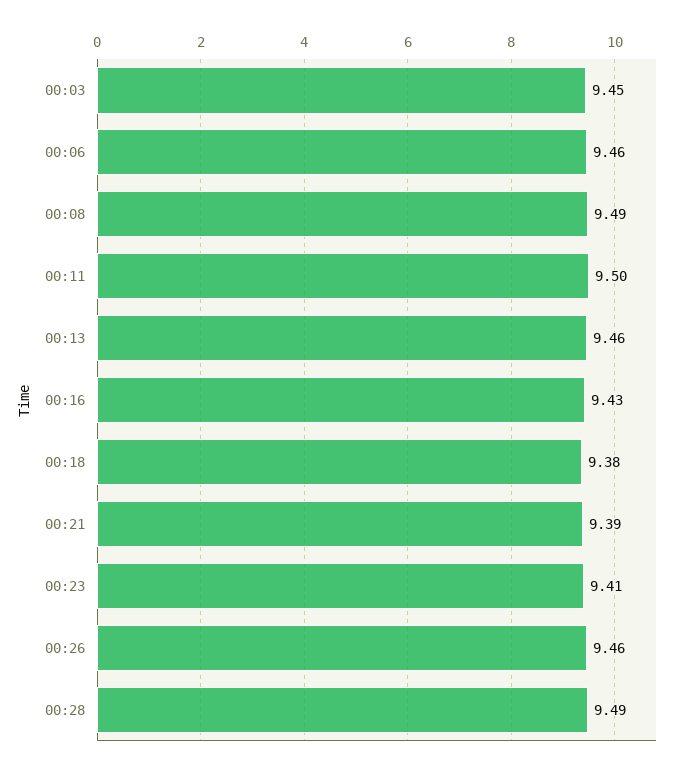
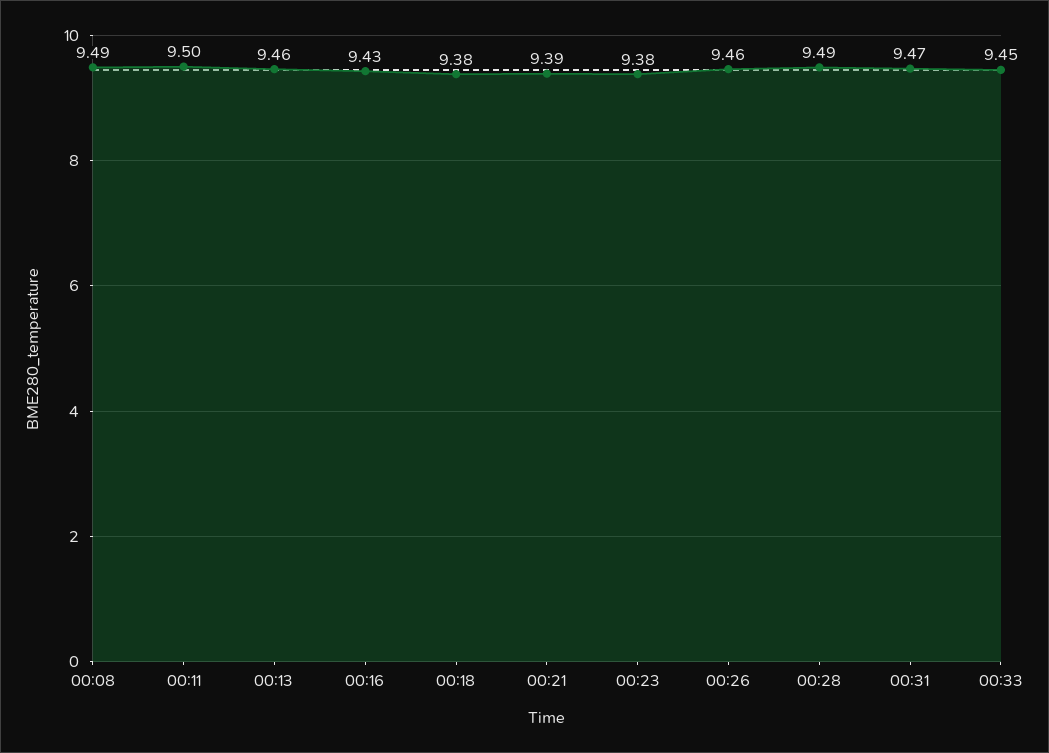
00:03: 9.45 -> none
00:06: 9.46 -> none
00:23: 9.41 -> 9.38
00:31: none -> 9.47
00:33: none -> 9.45

